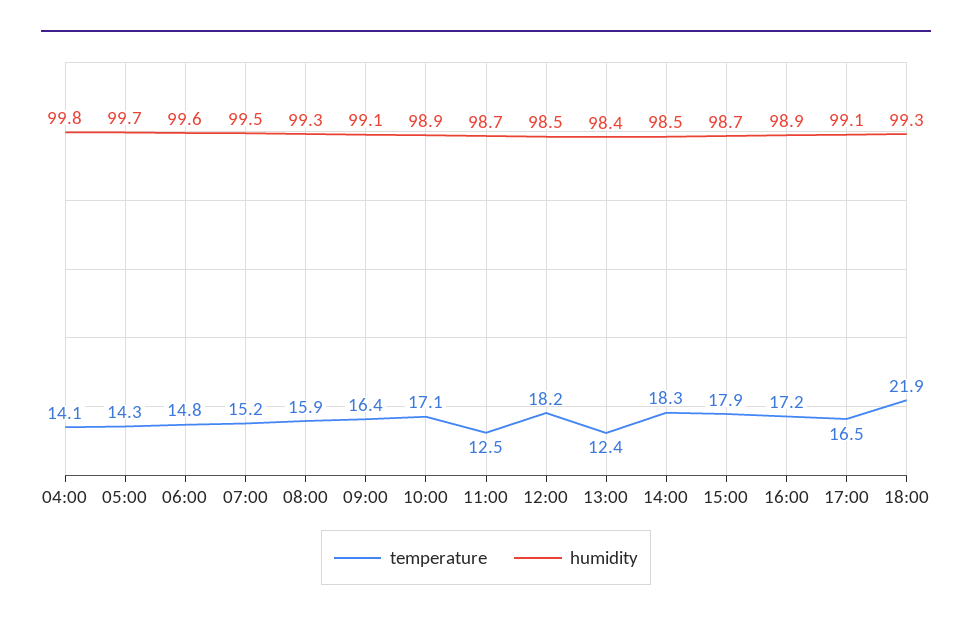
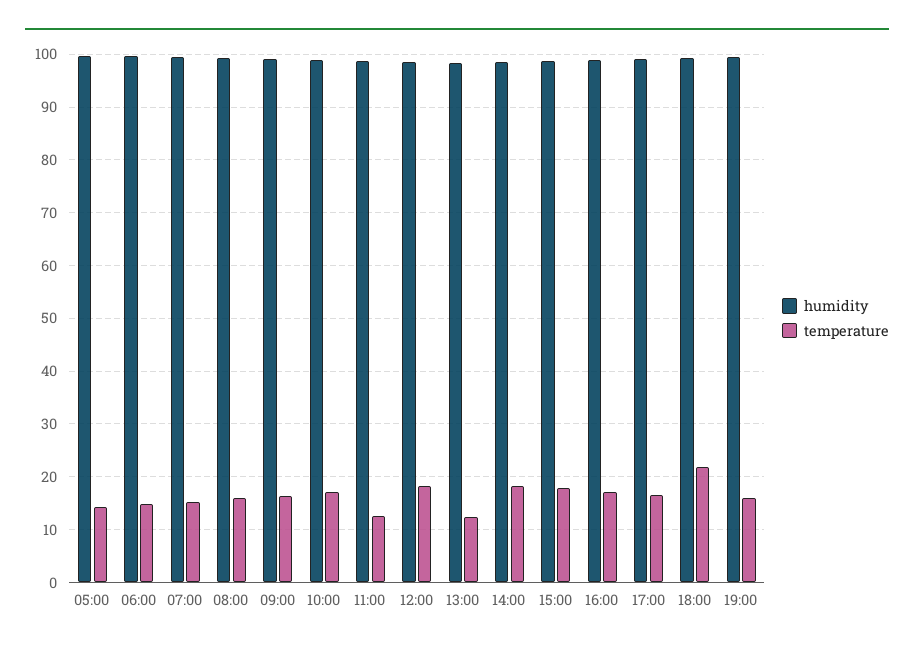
temperature, 04:00: 14.1 -> none
humidity, 04:00: 99.8 -> none
humidity, 19:00: none -> 100
temperature, 19:00: none -> 16

